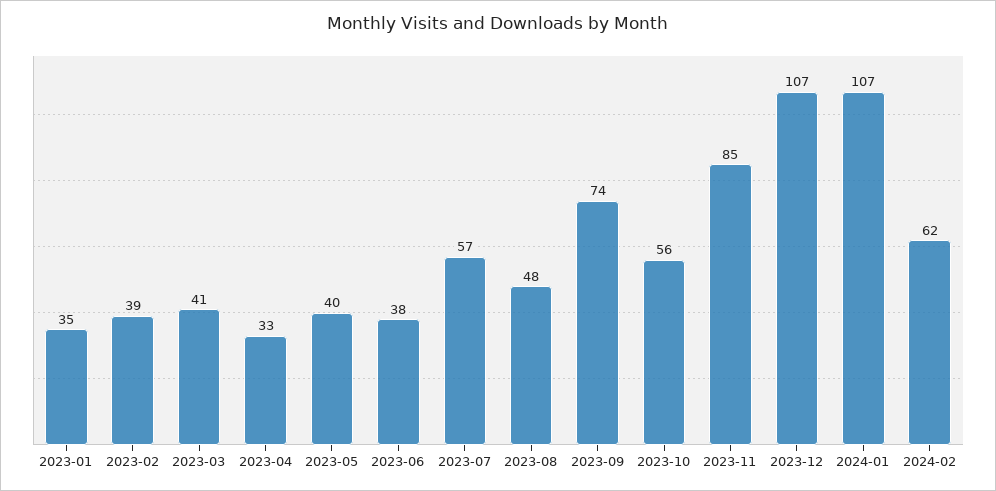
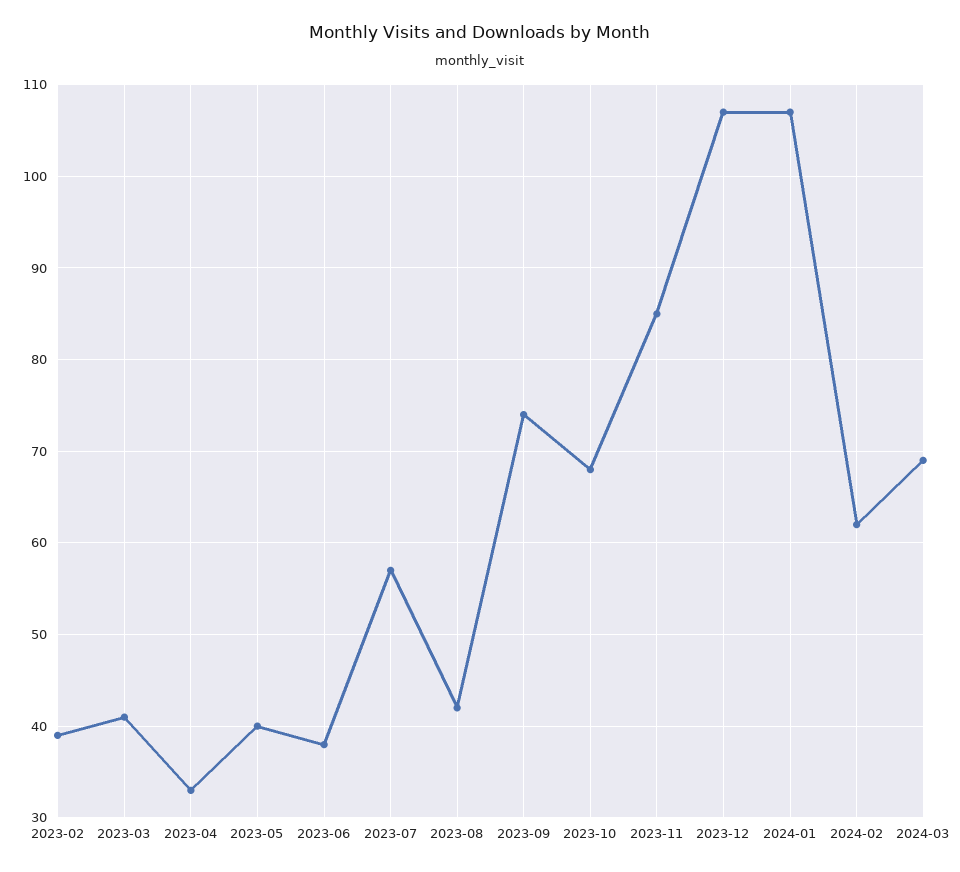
2023-01: 35 -> none
2023-08: 48 -> 42
2023-10: 56 -> 68
2024-03: none -> 69

